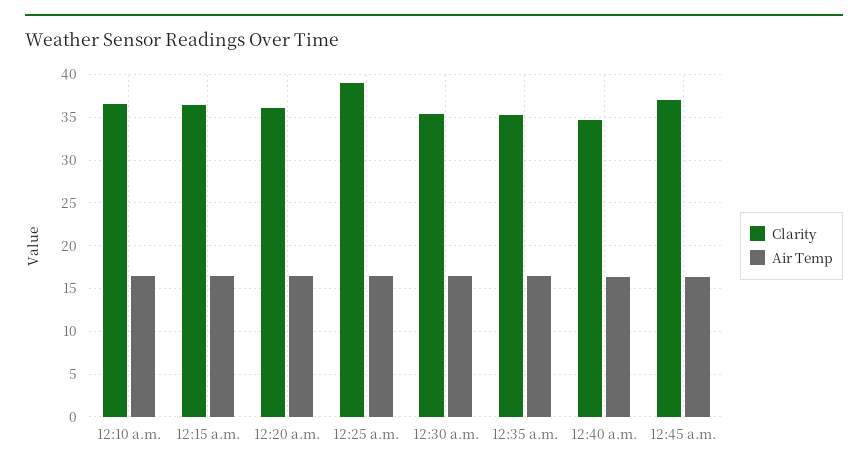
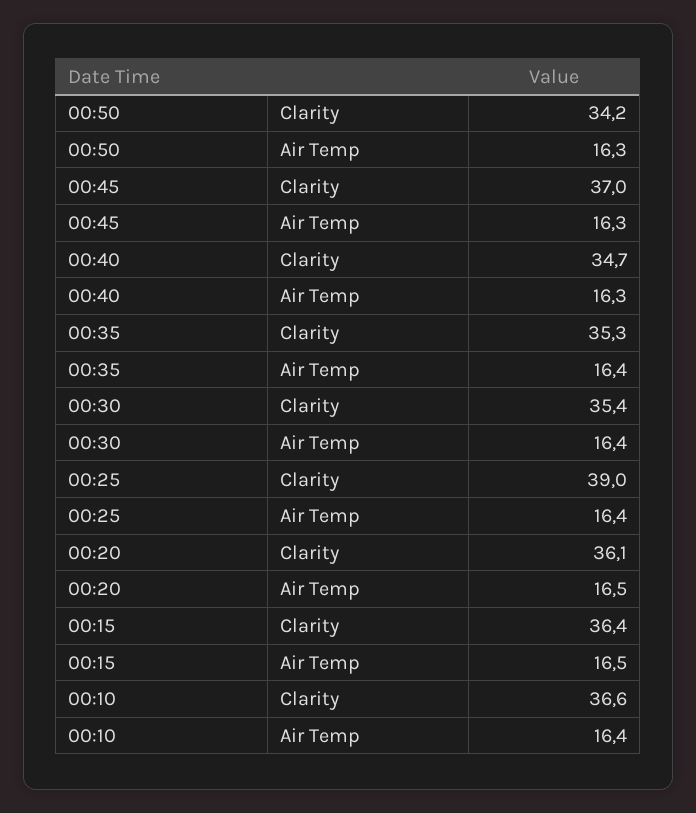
Clarity, 00:50: none -> 34.2
Air Temp, 00:50: none -> 16.3

